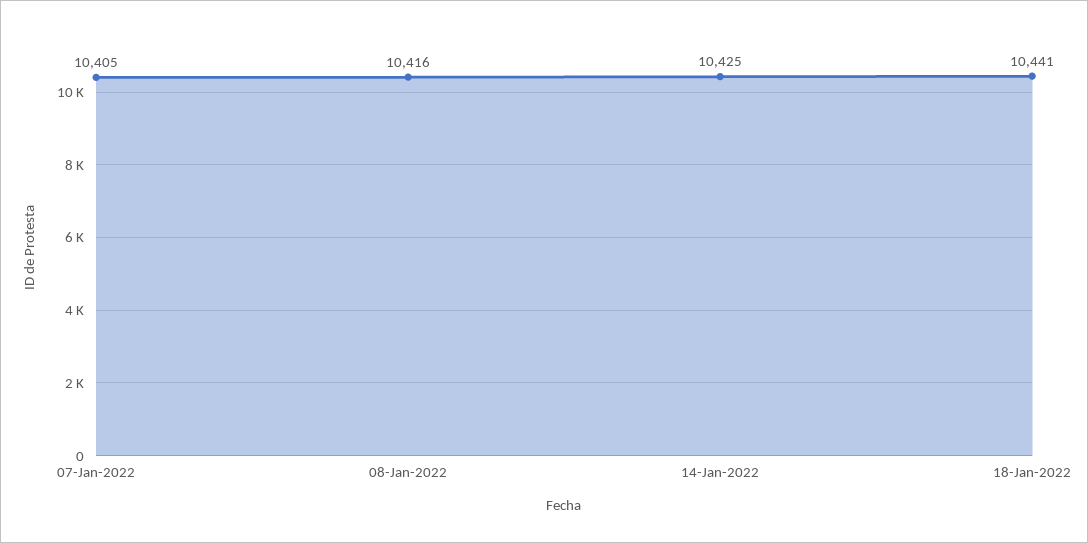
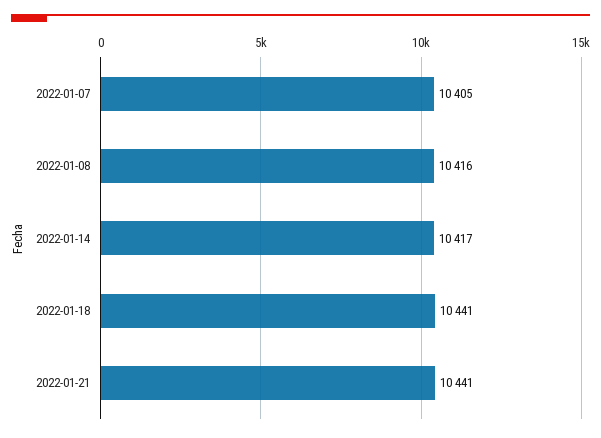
14-Jan-2022: 10425 -> 10417
2022-01-21: none -> 10441

